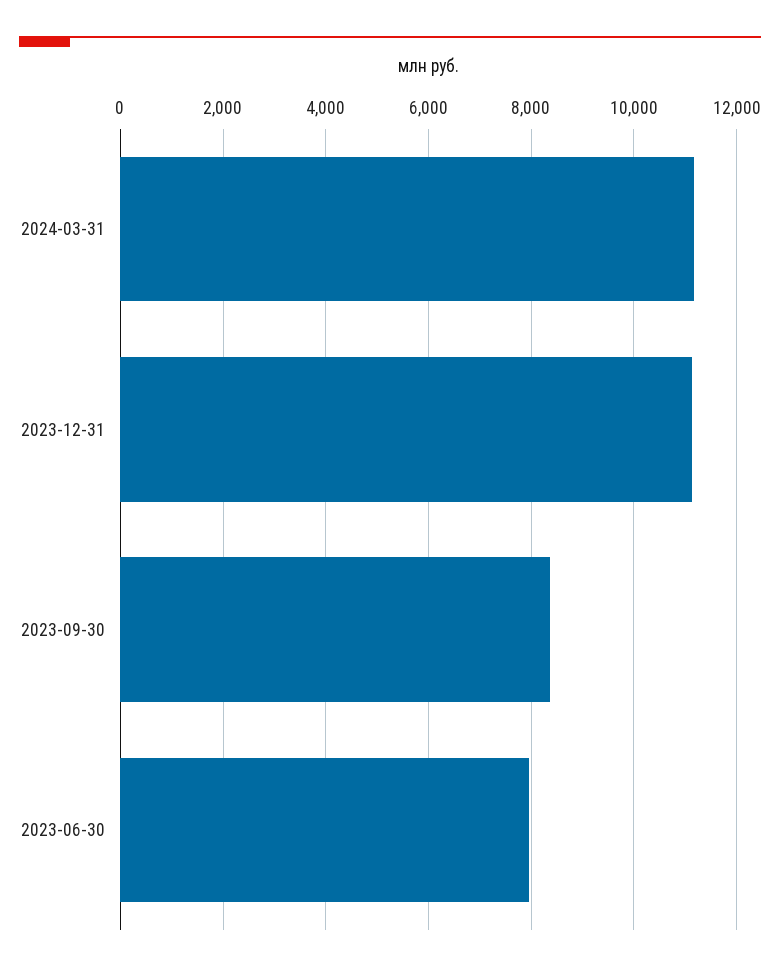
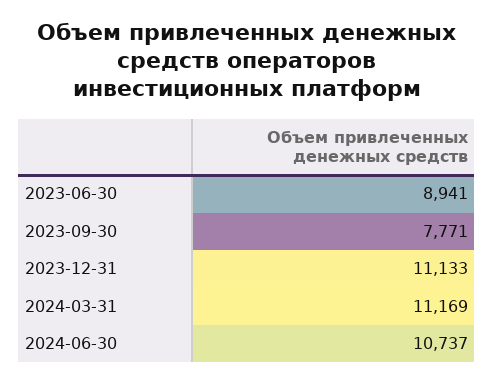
2023-09-30: 8400 -> 7771
2023-06-30: 8000 -> 8941
2024-06-30: none -> 10737

